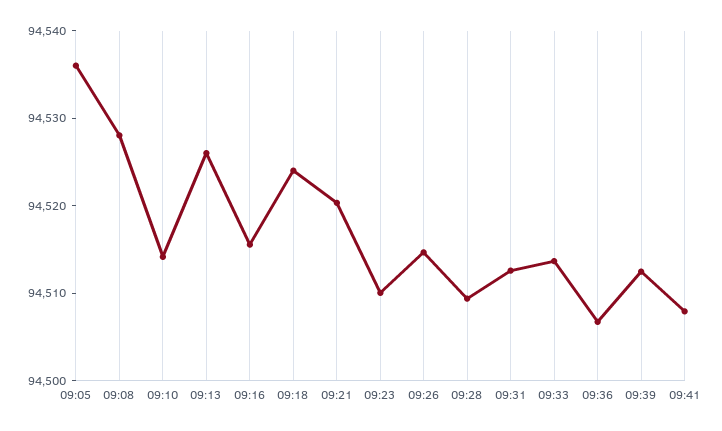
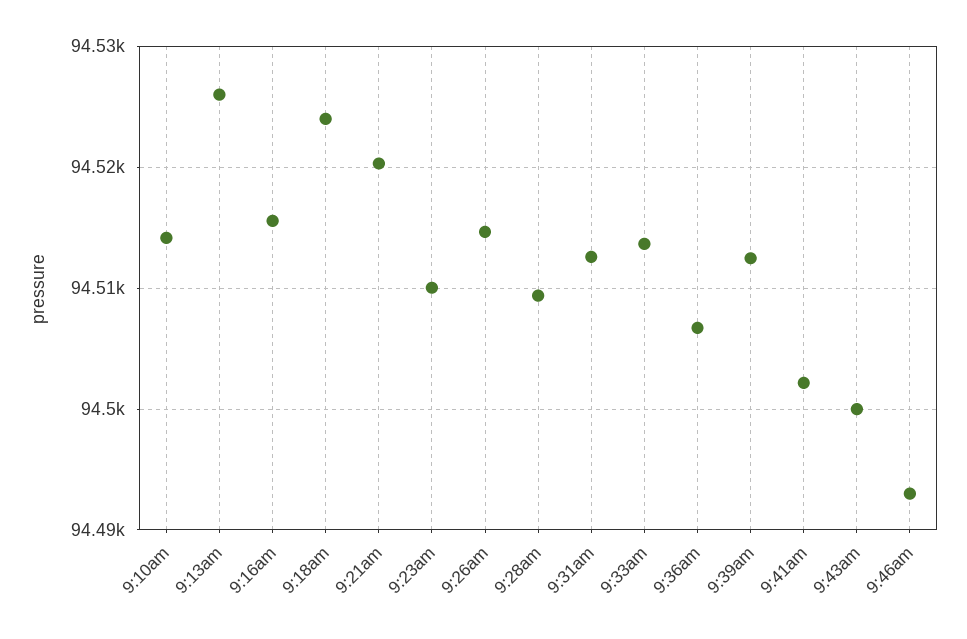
09:05: 94536 -> none
09:08: 94528 -> none
09:41: 94508 -> 94502
9:43am: none -> 94500
9:46am: none -> 94493

